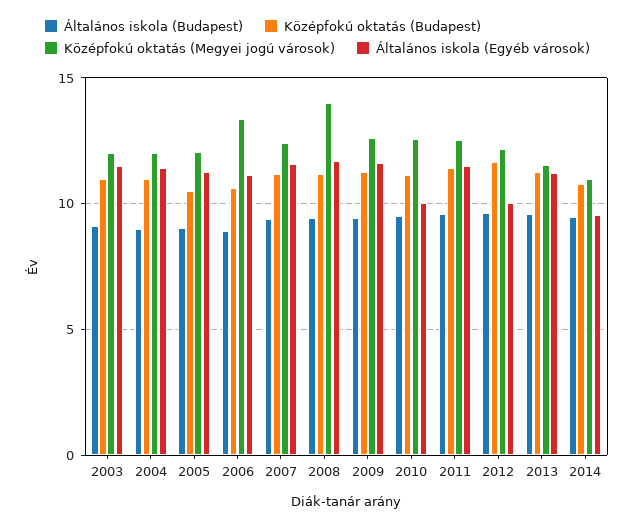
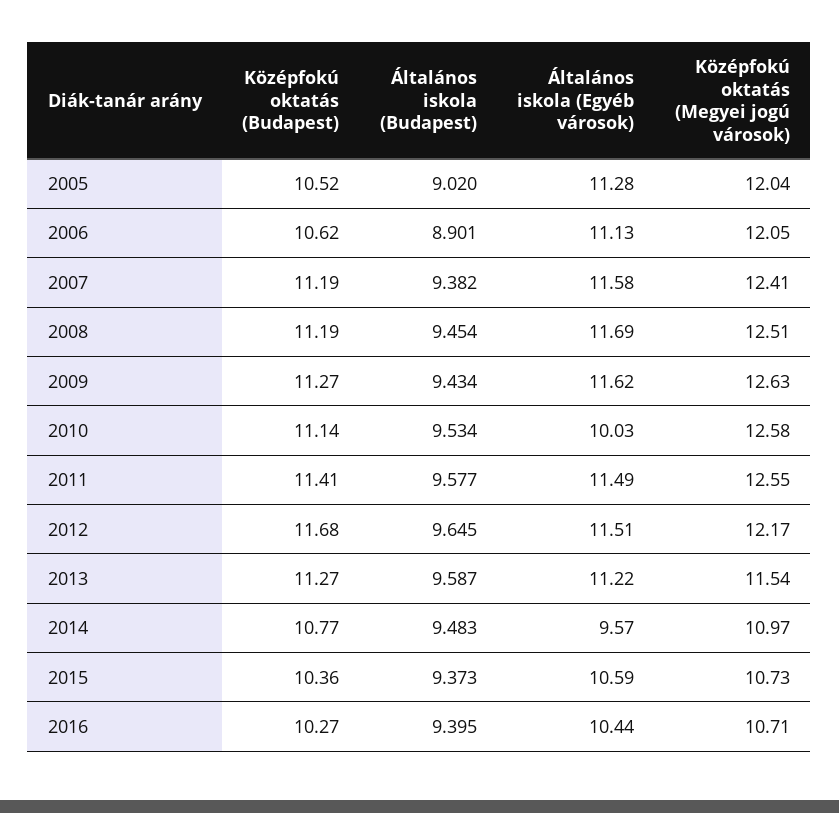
Általános iskola (Budapest), 2003: 9 -> none
Középfokú oktatás (Budapest), 2003: 11 -> none
Középfokú oktatás (Megyei jogú városok), 2003: 12 -> none
Általános iskola (Egyéb városok), 2003: 11.5 -> none
Általános iskola (Budapest), 2004: 9 -> none
Középfokú oktatás (Budapest), 2004: 11 -> none
Középfokú oktatás (Megyei jogú városok), 2004: 12 -> none
Általános iskola (Egyéb városok), 2004: 11.5 -> none
Középfokú oktatás (Megyei jogú városok), 2006: 13.5 -> 12.05
Középfokú oktatás (Megyei jogú városok), 2008: 14 -> 12.51
Általános iskola (Egyéb városok), 2012: 10 -> 11.51
Középfokú oktatás (Budapest), 2015: none -> 10.36
Általános iskola (Budapest), 2015: none -> 9.373
Általános iskola (Egyéb városok), 2015: none -> 10.59
Középfokú oktatás (Megyei jogú városok), 2015: none -> 10.73
Középfokú oktatás (Budapest), 2016: none -> 10.27
Általános iskola (Budapest), 2016: none -> 9.395
Általános iskola (Egyéb városok), 2016: none -> 10.44
Középfokú oktatás (Megyei jogú városok), 2016: none -> 10.71

